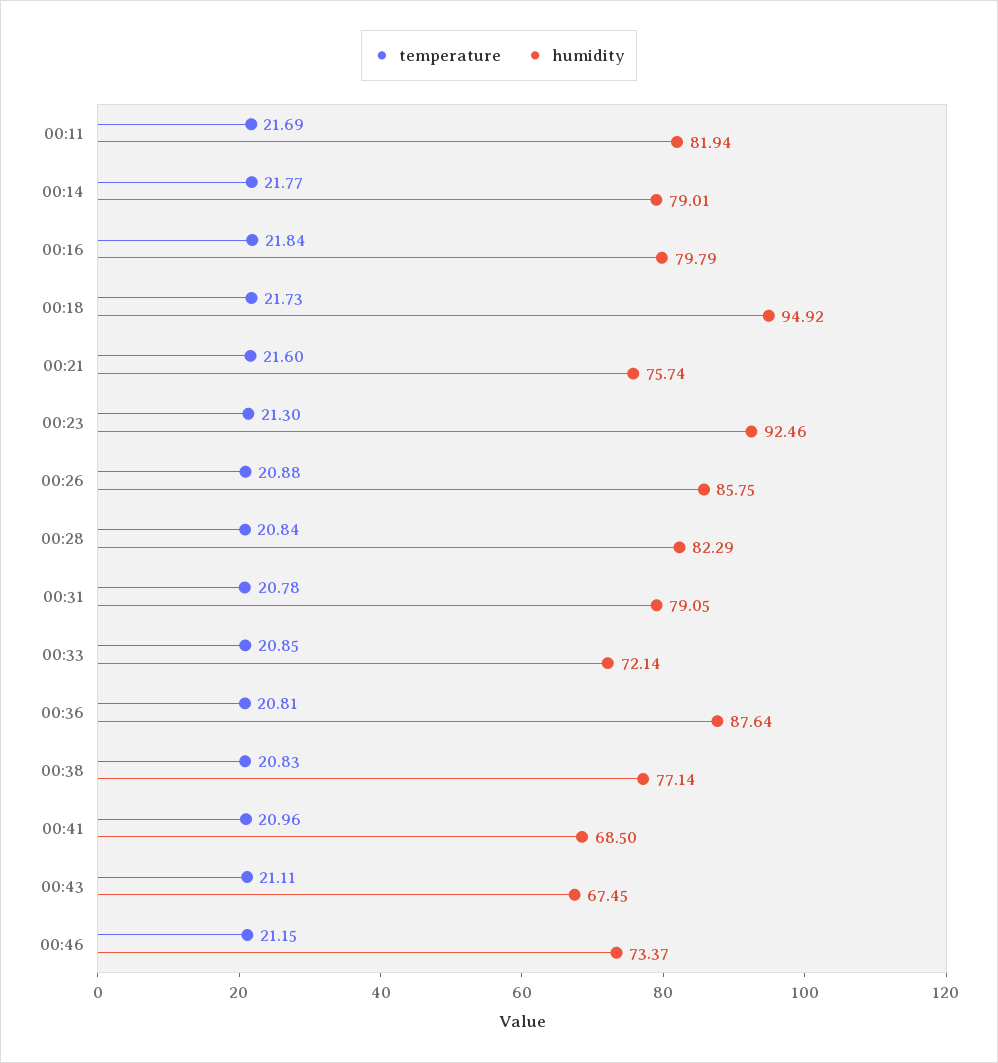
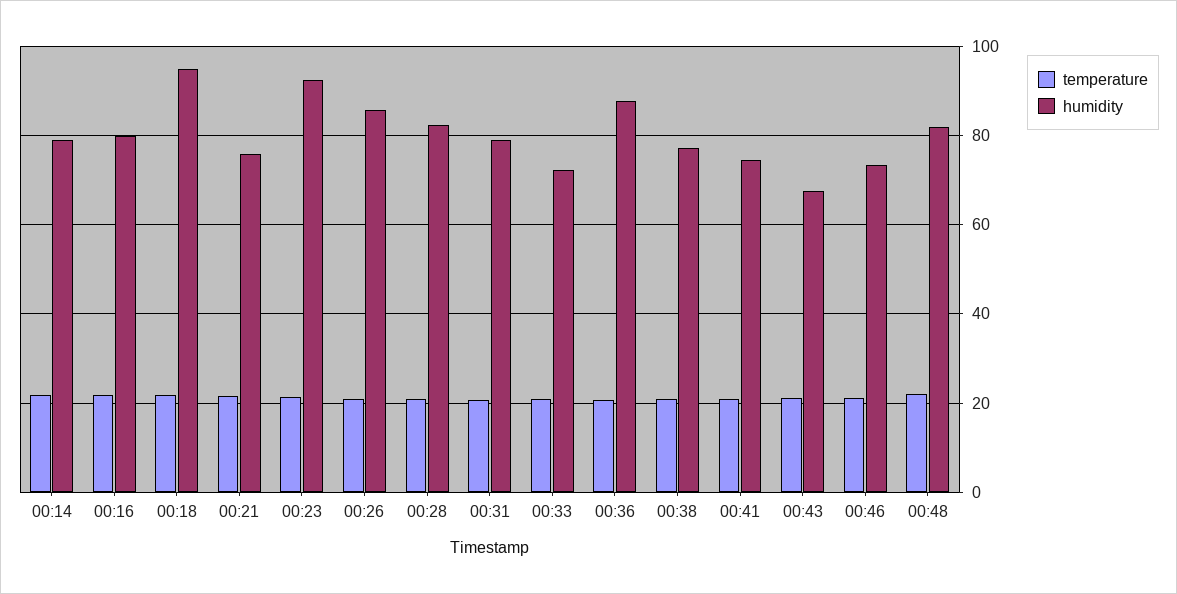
temperature, 00:11: 21.69 -> none
humidity, 00:11: 81.94 -> none
humidity, 00:41: 68.5 -> 74
temperature, 00:48: none -> 22
humidity, 00:48: none -> 82

